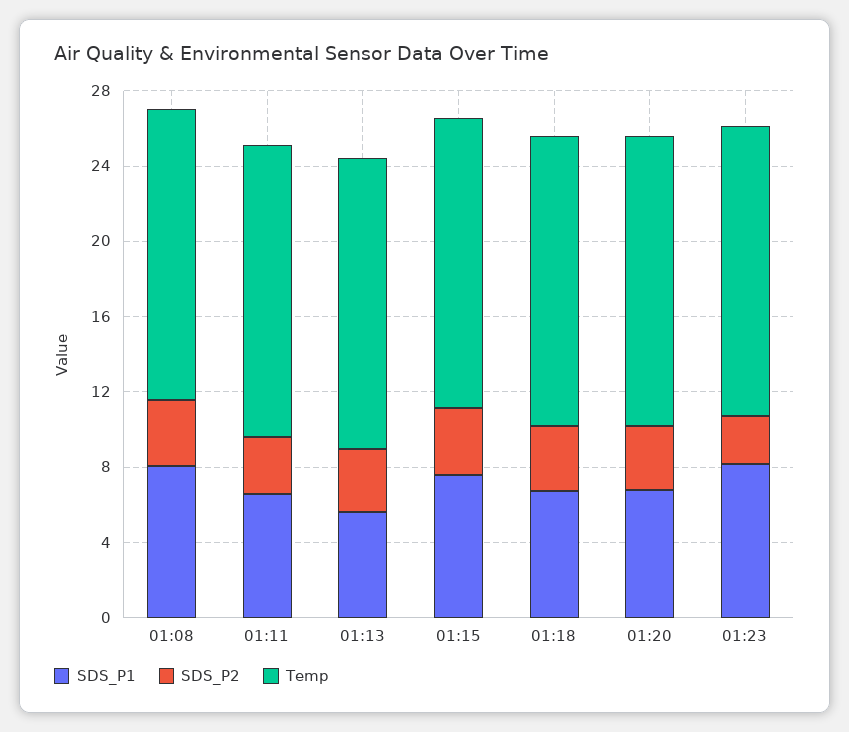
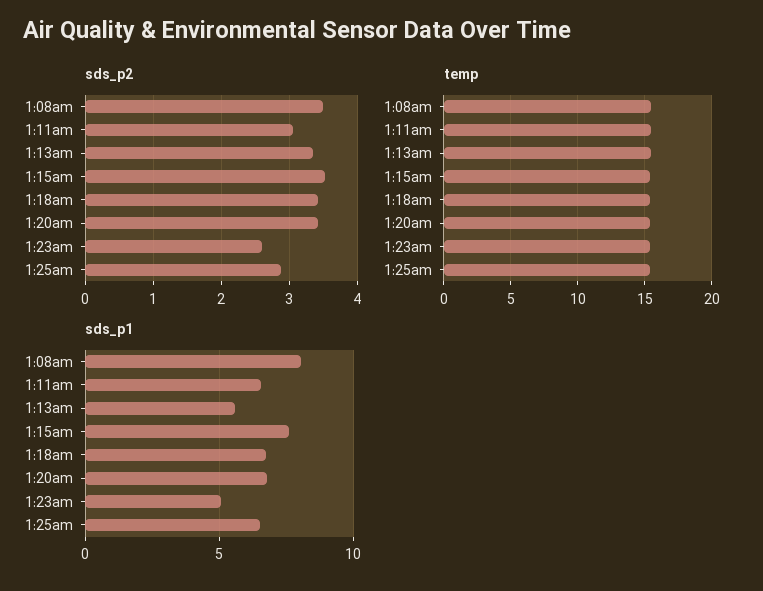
SDS_P1, 01:23: 8 -> 5
SDS_P2, 1:25am: none -> 2.9
Temp, 1:25am: none -> 15.5
SDS_P1, 1:25am: none -> 6.5

